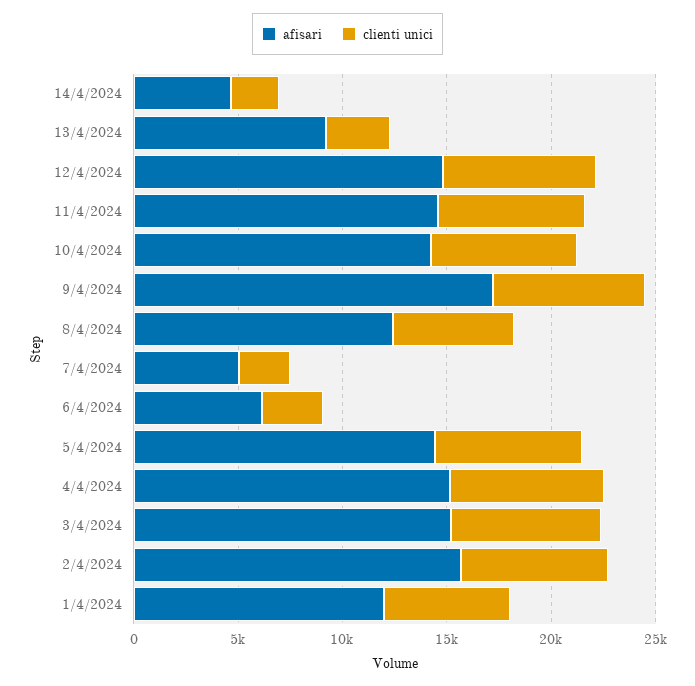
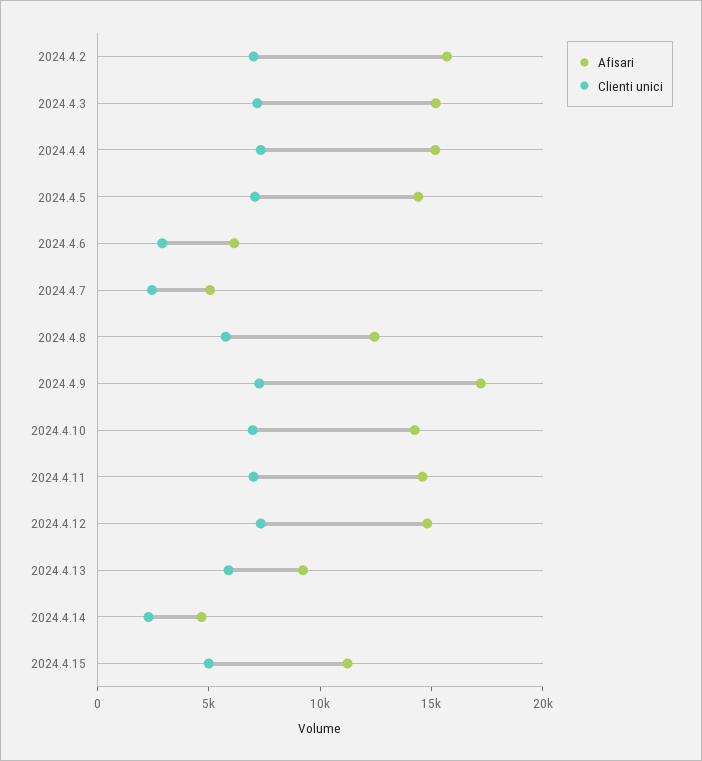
clienti unici, 13/4/2024: 3000 -> 6000
afisari, 1/4/2024: 12000 -> none
clienti unici, 1/4/2024: 6000 -> none
afisari, 2024.4.15: none -> 11000
clienti unici, 2024.4.15: none -> 5000

